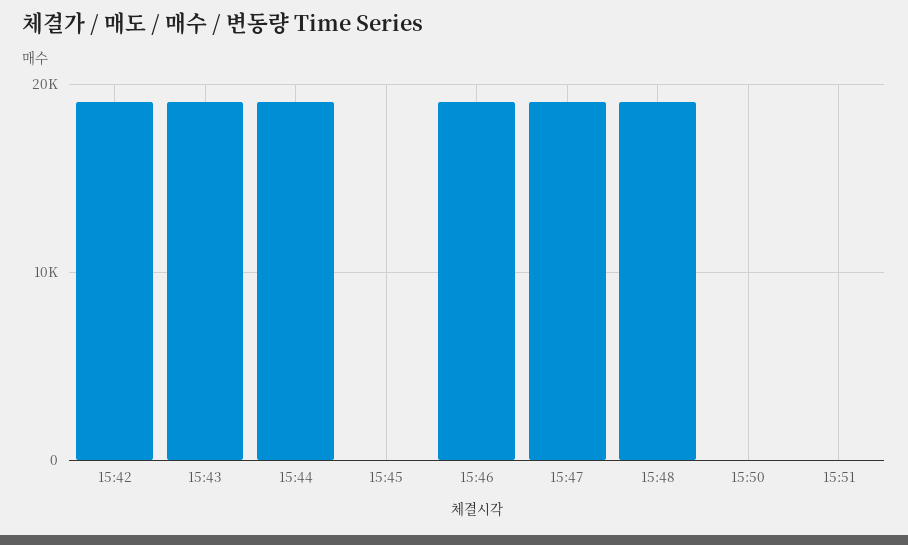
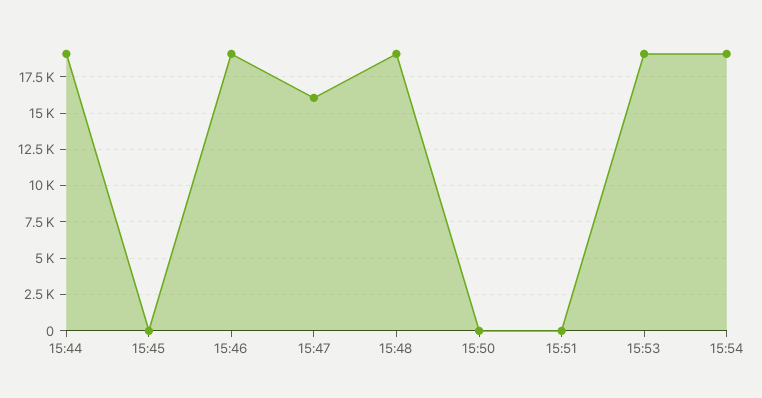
15:42: 19000 -> none
15:43: 19000 -> none
15:47: 19000 -> 16000
15:53: none -> 19000
15:54: none -> 19000

